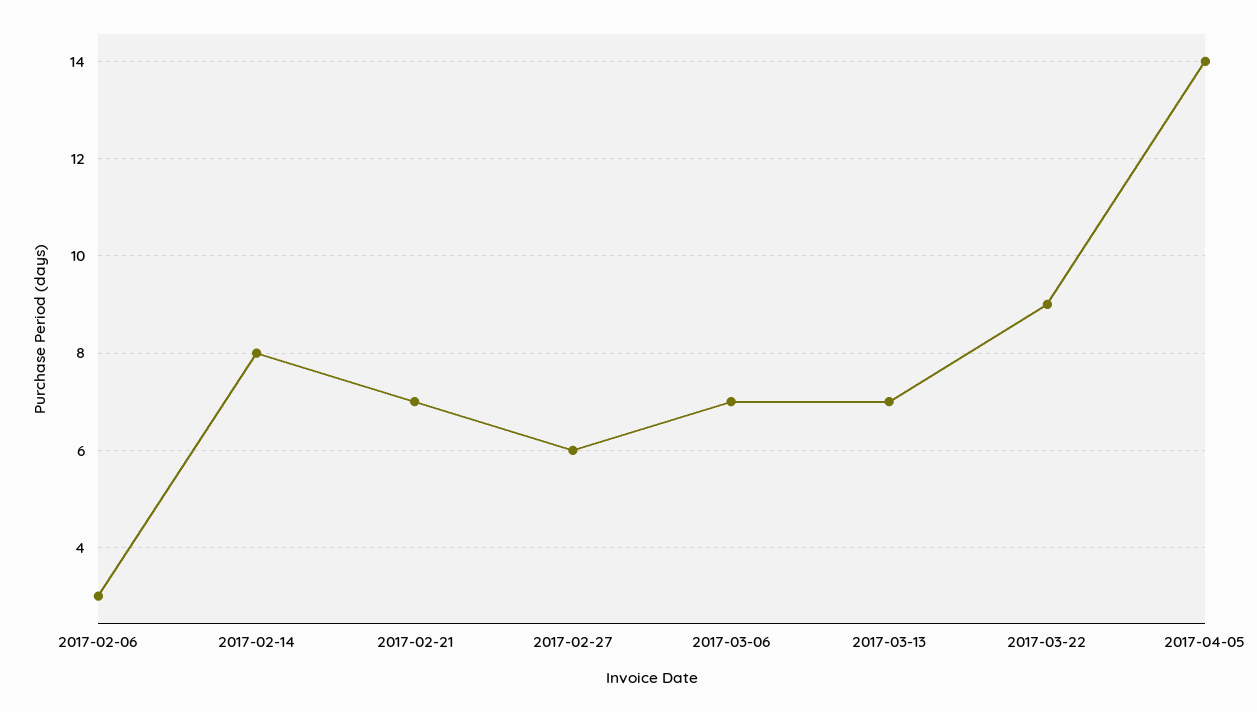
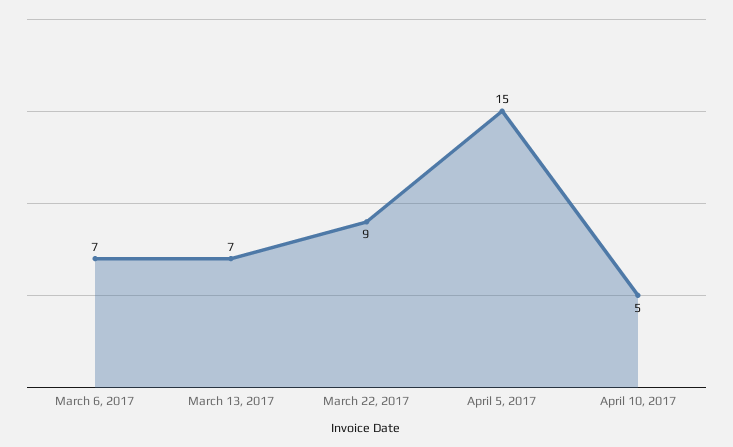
2017-02-06: 3 -> none
2017-02-14: 8 -> none
2017-02-21: 7 -> none
2017-02-27: 6 -> none
2017-04-05: 14 -> 15
April 10, 2017: none -> 5

